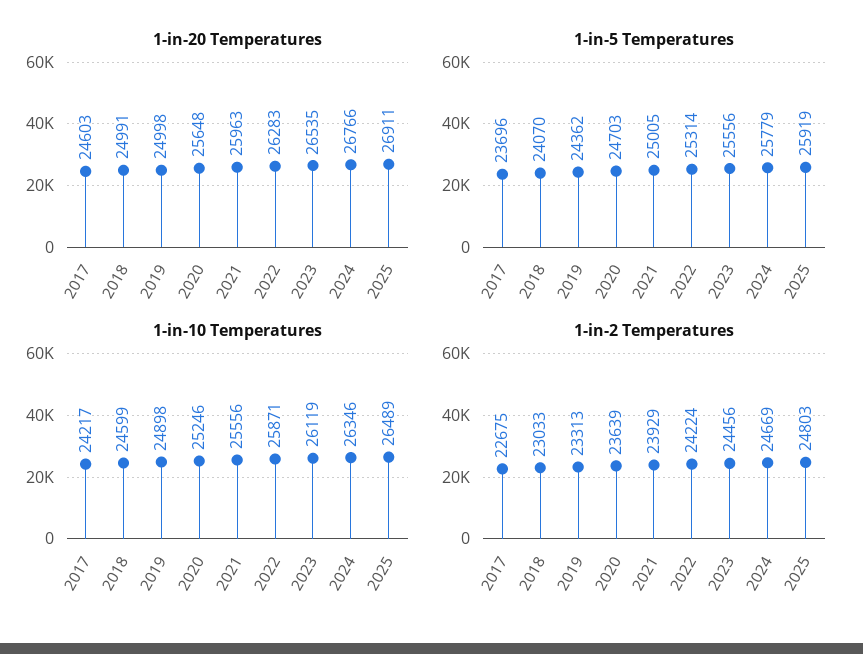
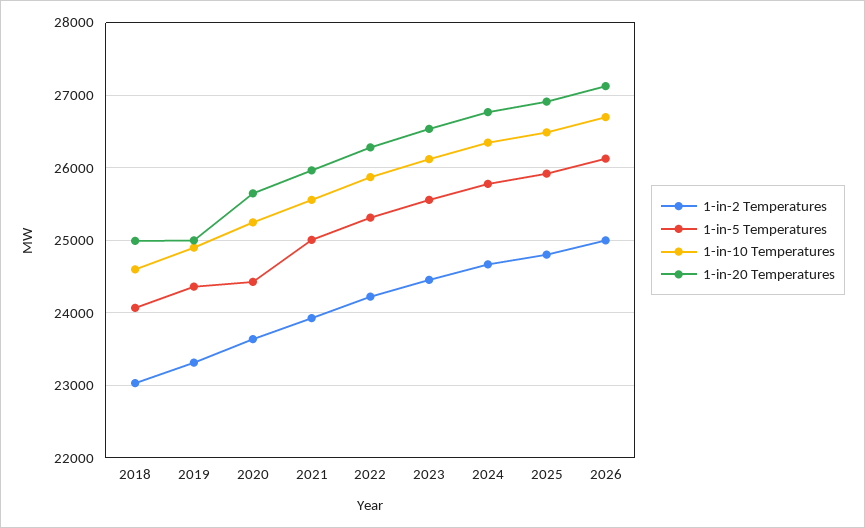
1-in-20 Temperatures, 2017: 24603 -> none
1-in-5 Temperatures, 2017: 23696 -> none
1-in-5 Temperatures, 2020: 24703 -> 24400
1-in-10 Temperatures, 2017: 24217 -> none
1-in-2 Temperatures, 2017: 22675 -> none
1-in-2 Temperatures, 2026: none -> 25000
1-in-5 Temperatures, 2026: none -> 26100
1-in-10 Temperatures, 2026: none -> 26700
1-in-20 Temperatures, 2026: none -> 27100

